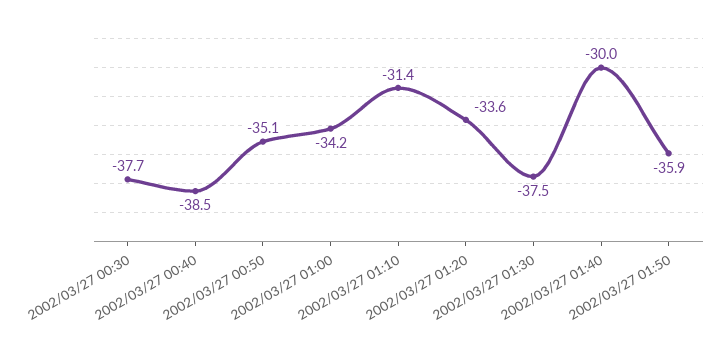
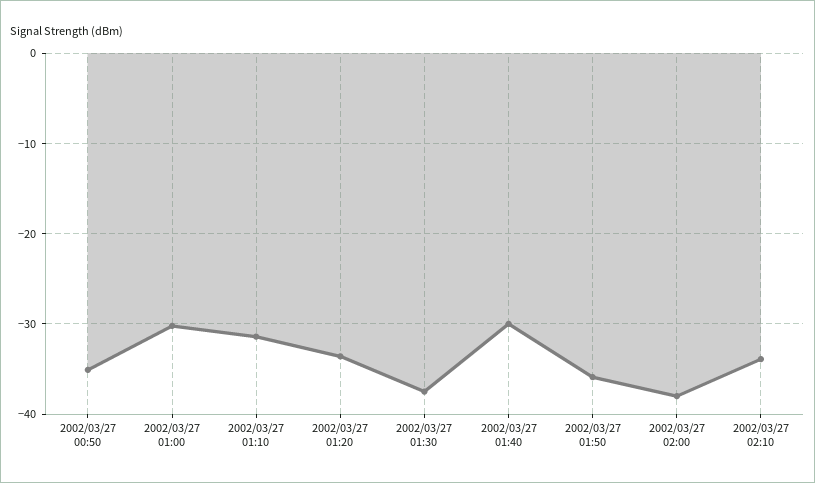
2002/03/27 00:30: -37.7 -> none
2002/03/27 00:40: -38.5 -> none
2002/03/27 01:00: -34.2 -> -30
2002/03/27 02:00: none -> -38
2002/03/27 02:10: none -> -34

